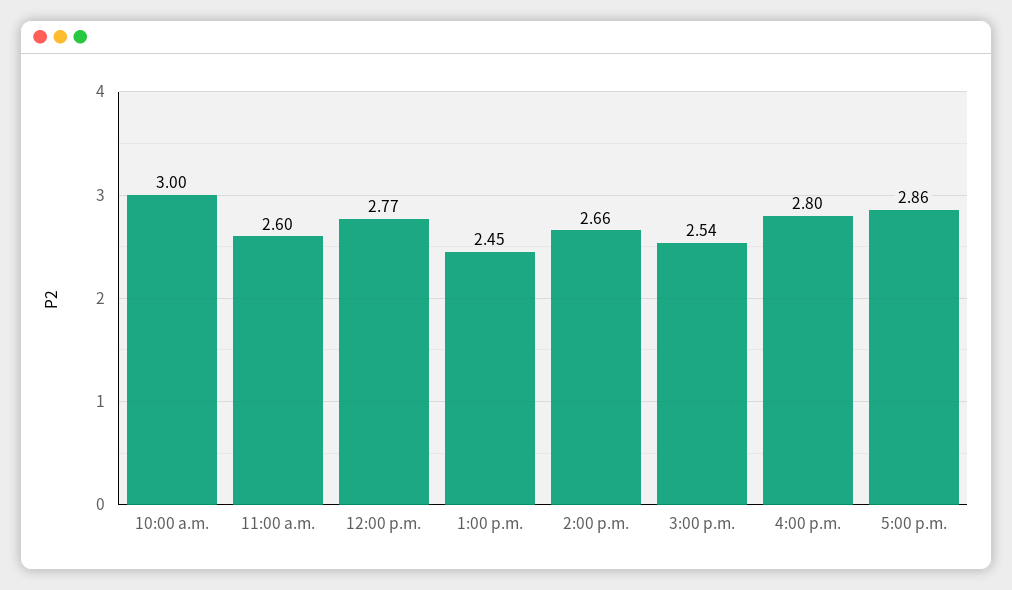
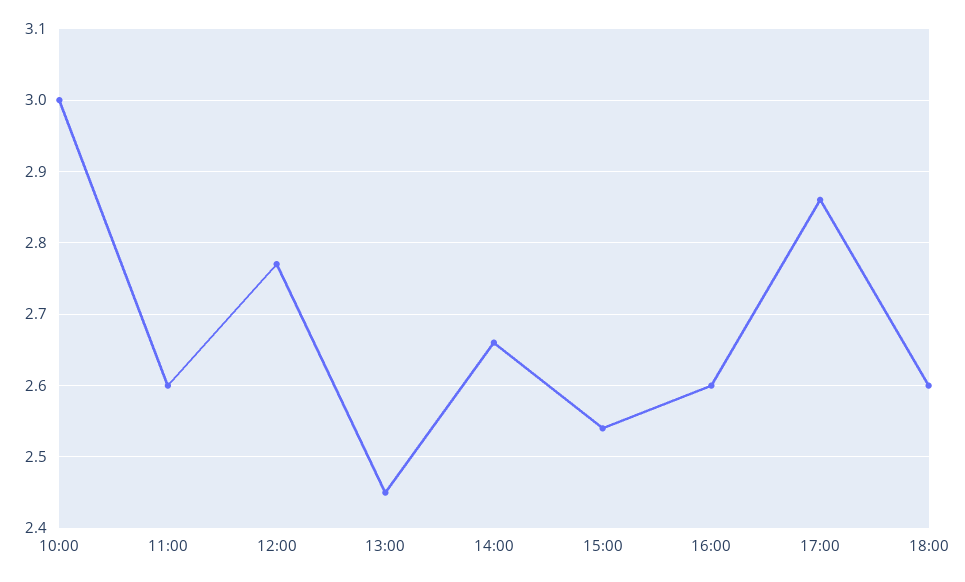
4:00 p.m.: 2.8 -> 2.6
18:00: none -> 2.6

